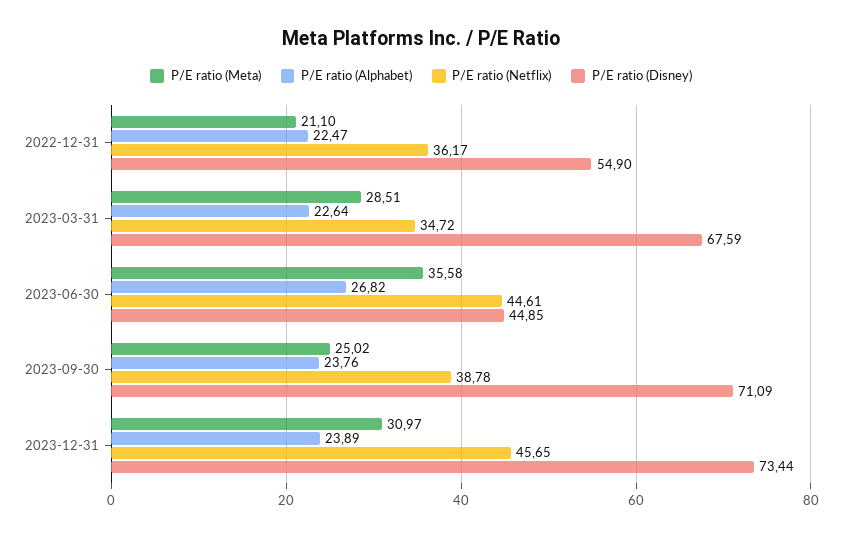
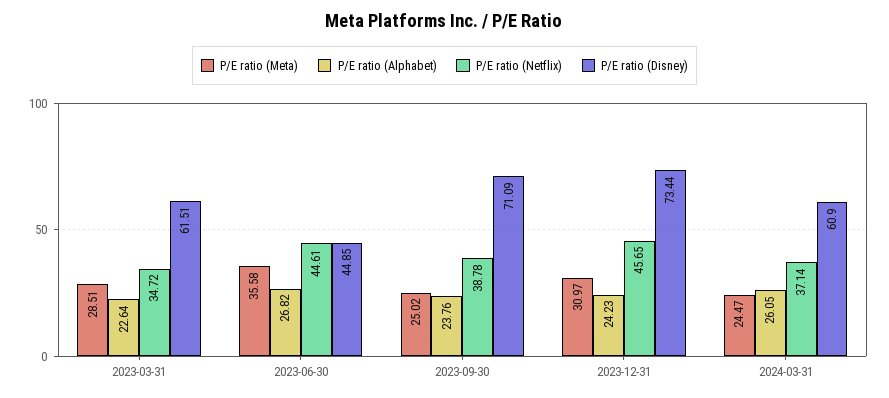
P/E ratio (Meta), 2022-12-31: 21.1 -> none
P/E ratio (Alphabet), 2022-12-31: 22.47 -> none
P/E ratio (Netflix), 2022-12-31: 36.17 -> none
P/E ratio (Disney), 2022-12-31: 54.9 -> none
P/E ratio (Disney), 2023-03-31: 67.59 -> 61.51
P/E ratio (Alphabet), 2023-12-31: 23.89 -> 24.23
P/E ratio (Meta), 2024-03-31: none -> 24.47
P/E ratio (Alphabet), 2024-03-31: none -> 26.05
P/E ratio (Netflix), 2024-03-31: none -> 37.14
P/E ratio (Disney), 2024-03-31: none -> 60.9

